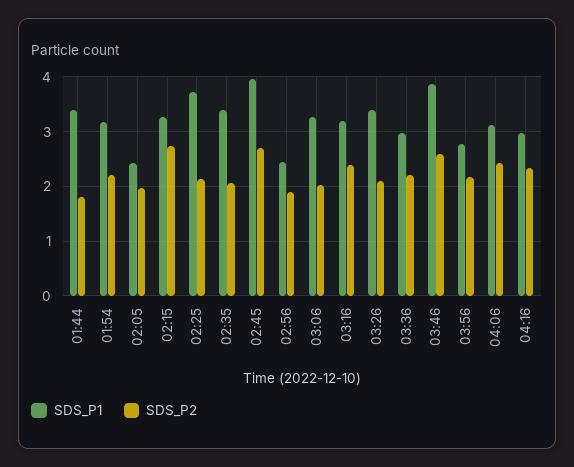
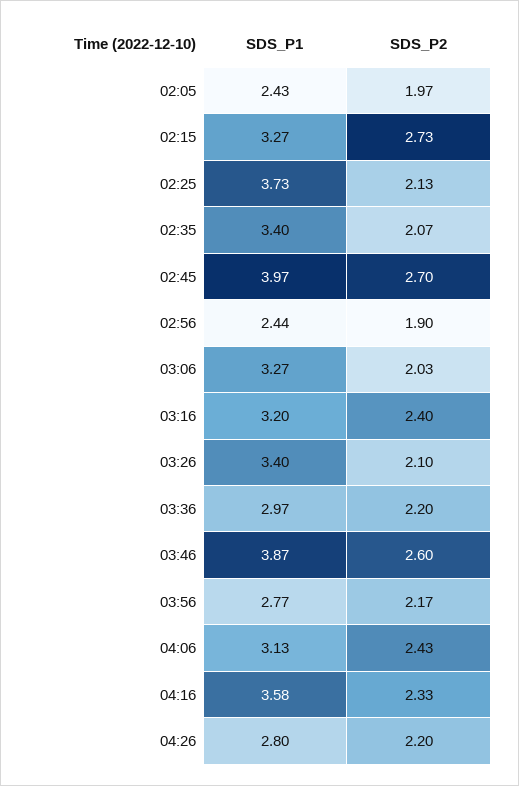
SDS_P1, 01:44: 3.4 -> none
SDS_P2, 01:44: 1.8 -> none
SDS_P1, 01:54: 3.2 -> none
SDS_P2, 01:54: 2.2 -> none
SDS_P1, 04:16: 3 -> 3.58
SDS_P1, 04:26: none -> 2.8
SDS_P2, 04:26: none -> 2.2

